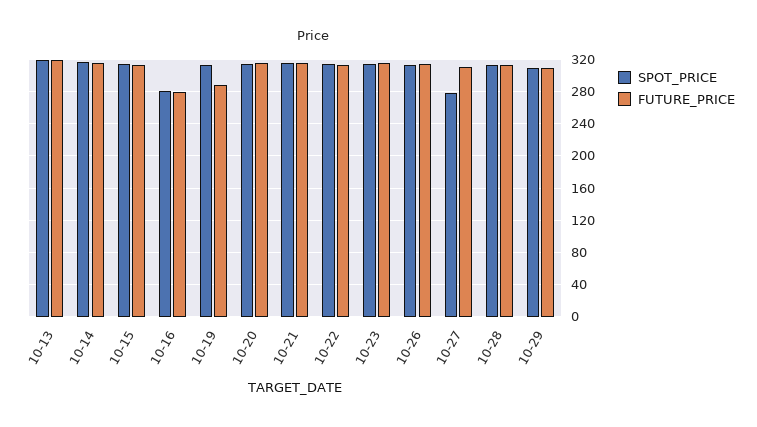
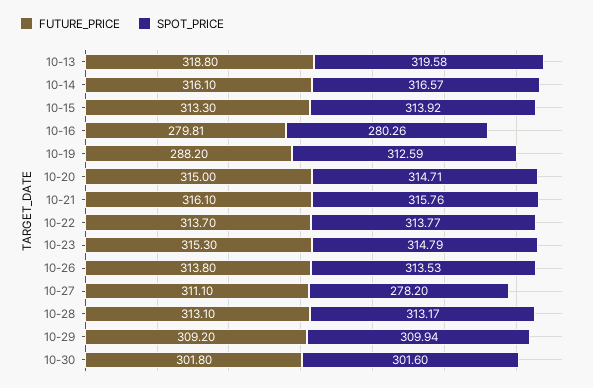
FUTURE_PRICE, 10-30: none -> 301.8
SPOT_PRICE, 10-30: none -> 301.6

